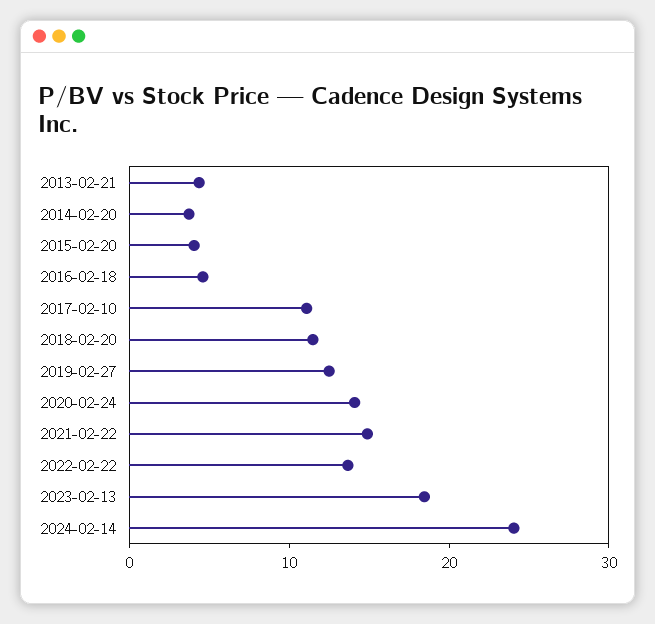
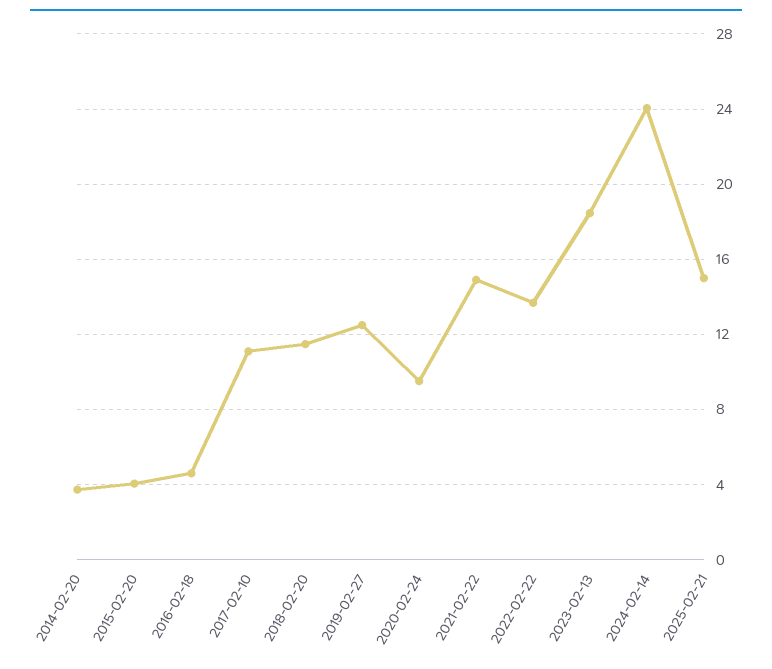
2013-02-21: 4 -> none
2020-02-24: 14 -> 9.5
2025-02-21: none -> 15

